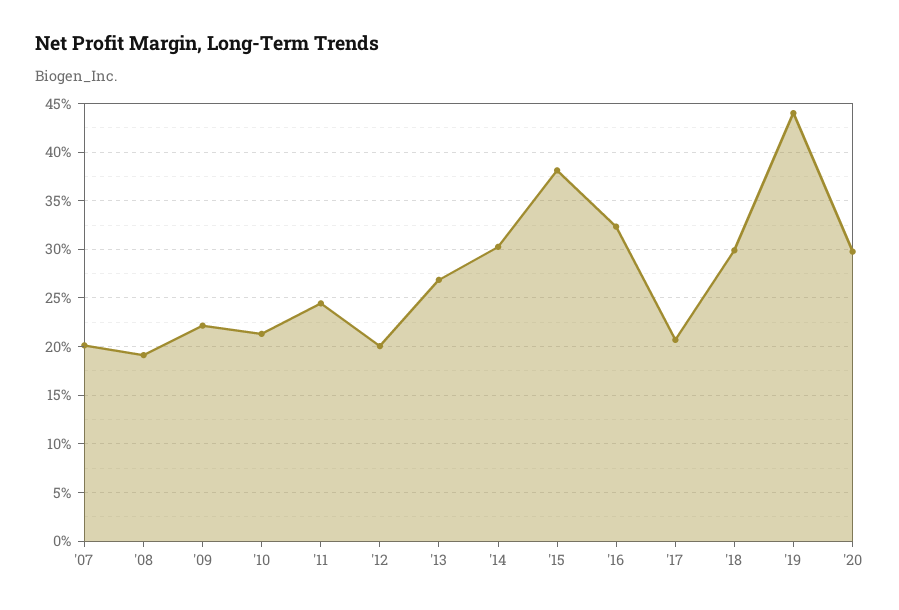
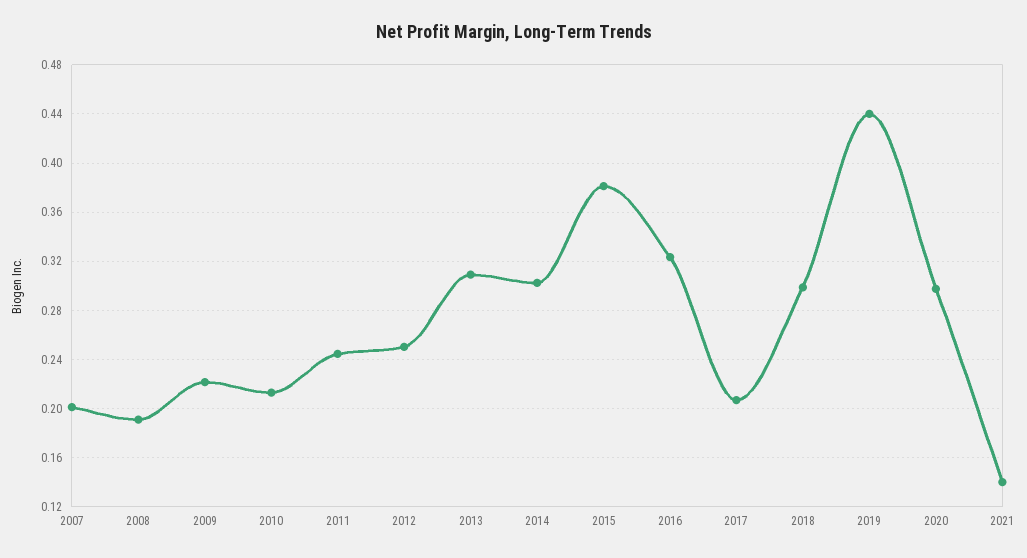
'12: 0.2 -> 0.25
'13: 0.27 -> 0.31
2021: none -> 0.14

